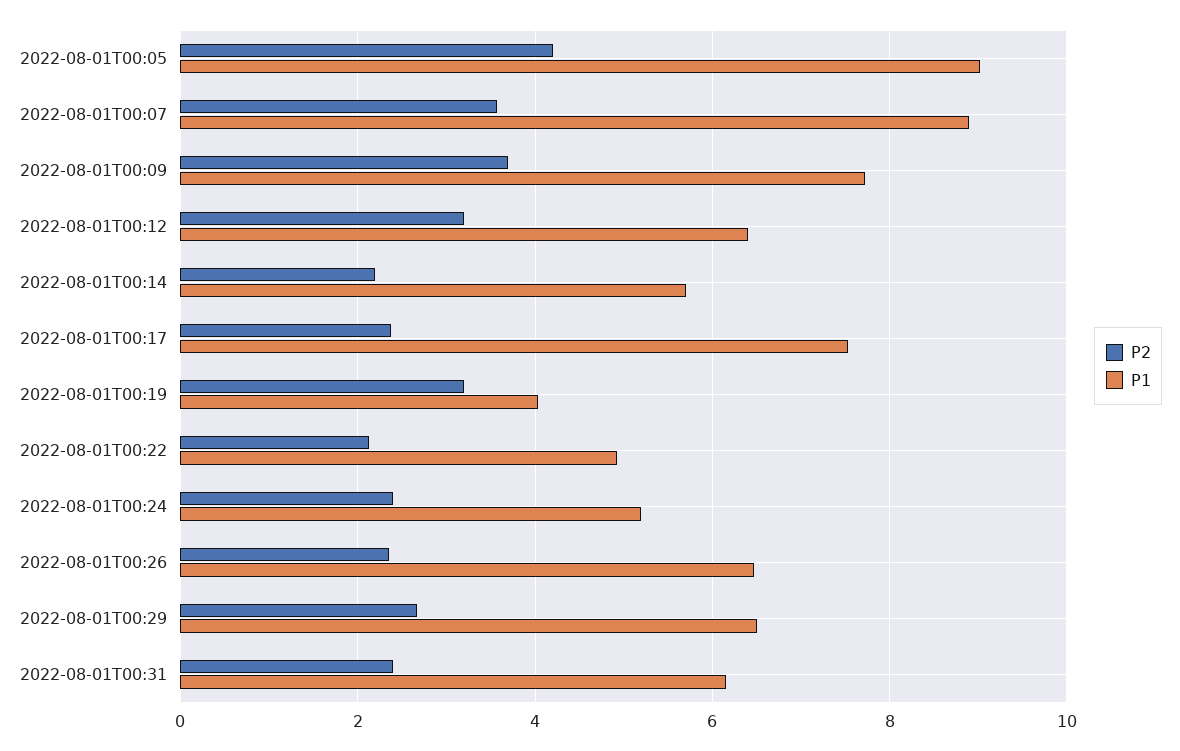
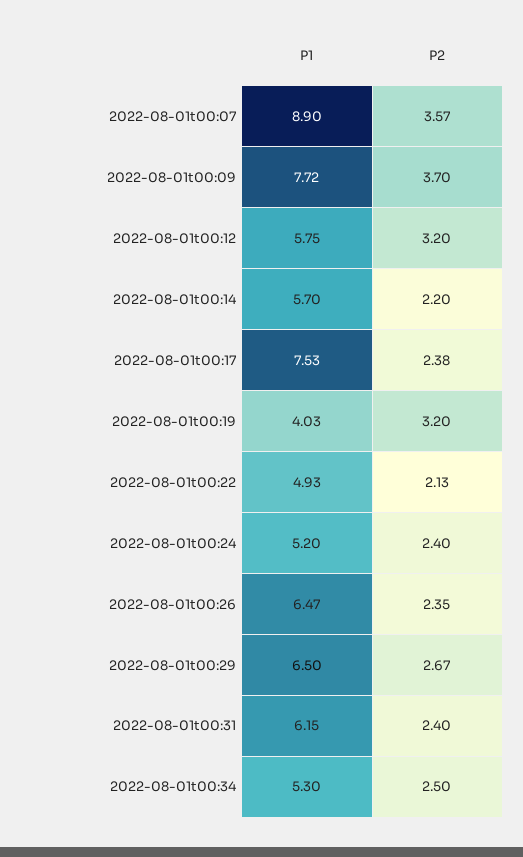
P2, 2022-08-01T00:05: 4.2 -> none
P1, 2022-08-01T00:05: 9 -> none
P1, 2022-08-01T00:12: 6.4 -> 5.75
P1, 2022-08-01t00:34: none -> 5.3
P2, 2022-08-01t00:34: none -> 2.5

